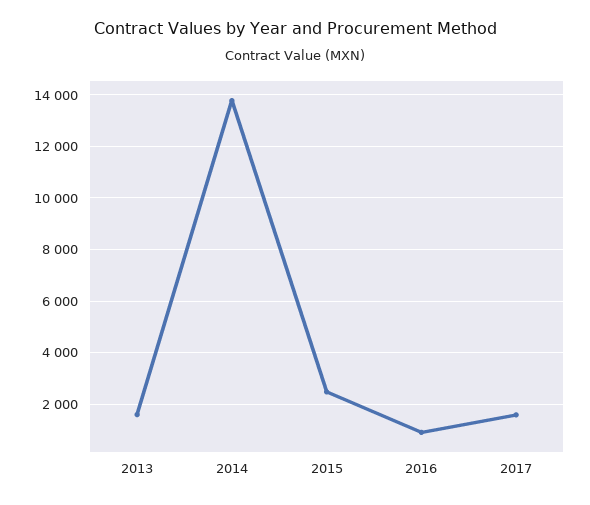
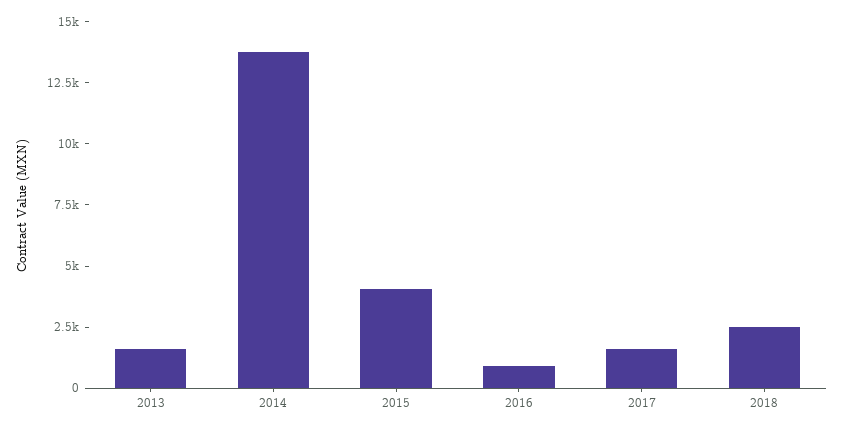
2015: 2500 -> 4000
2018: none -> 2500

